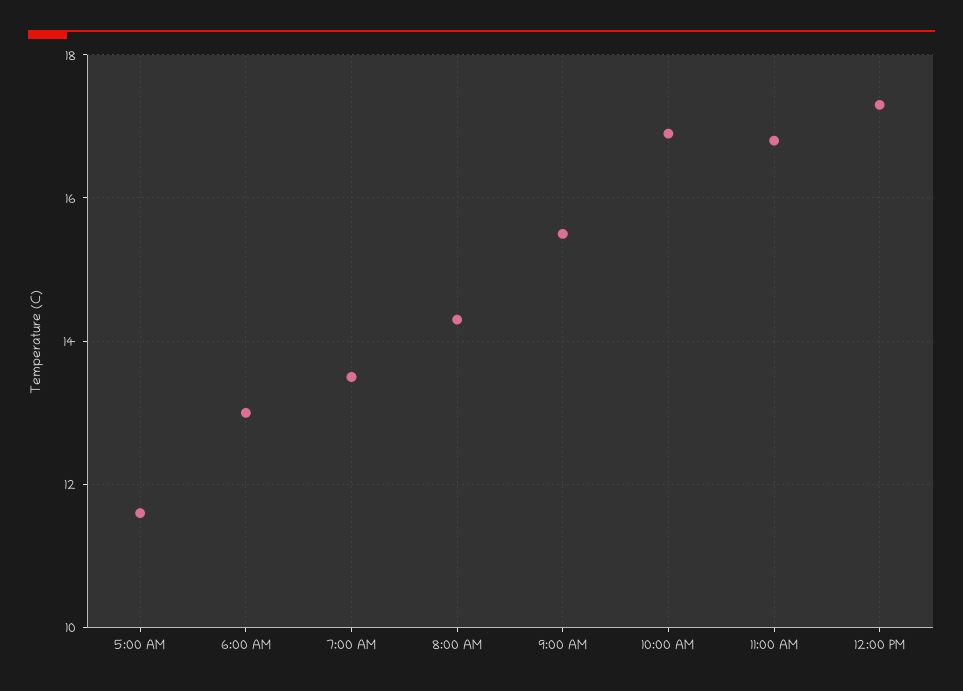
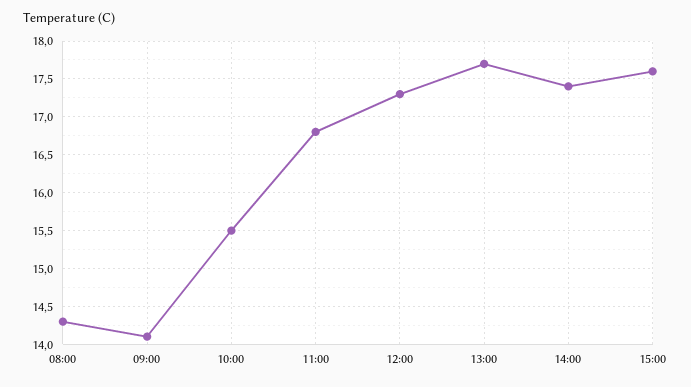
5:00 AM: 11.5 -> none
6:00 AM: 13 -> none
7:00 AM: 13.5 -> none
9:00 AM: 15.5 -> 14.1
10:00 AM: 17 -> 15.5
13:00: none -> 17.7
14:00: none -> 17.4
15:00: none -> 17.6

